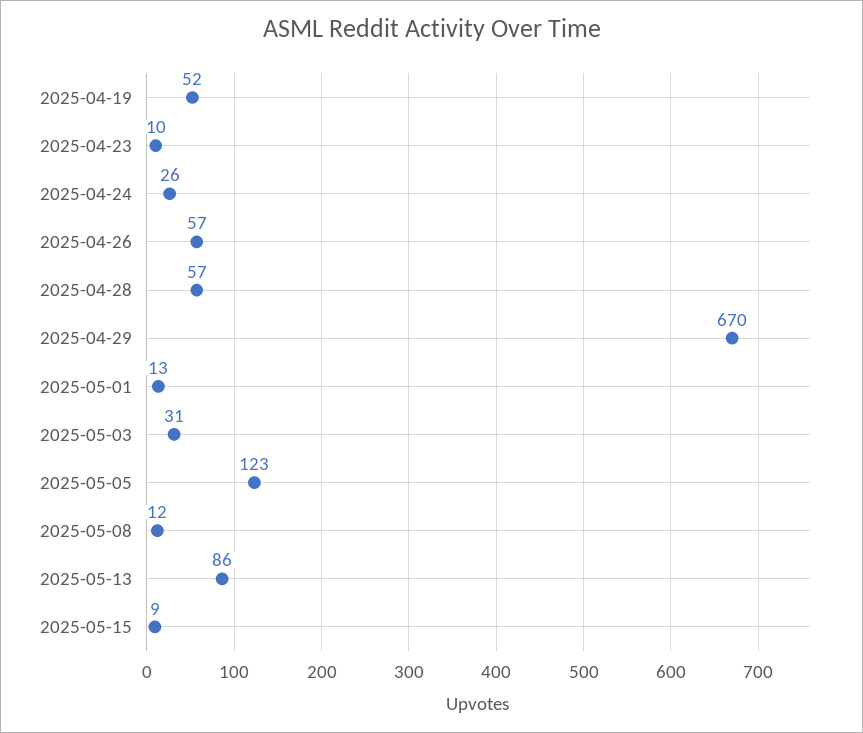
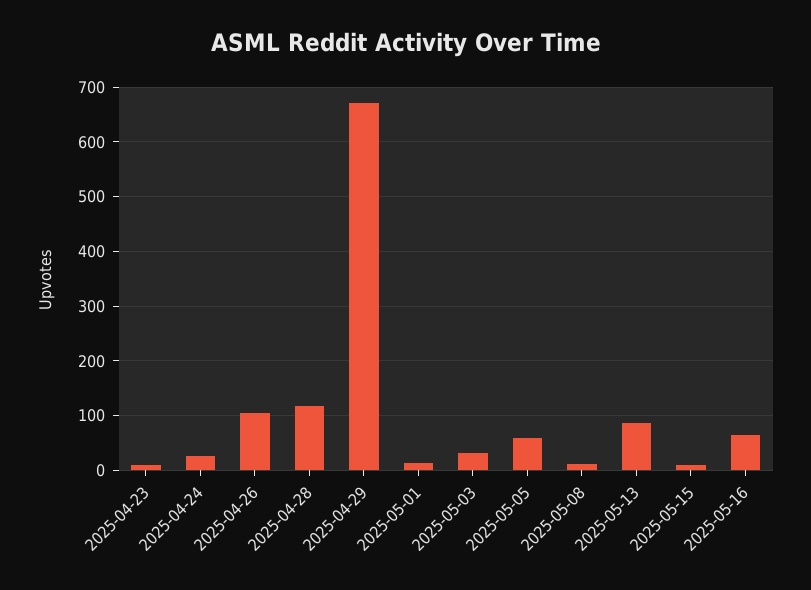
2025-04-19: 52 -> none
2025-04-26: 57 -> 100
2025-04-28: 57 -> 120
2025-05-05: 123 -> 60
2025-05-16: none -> 60

